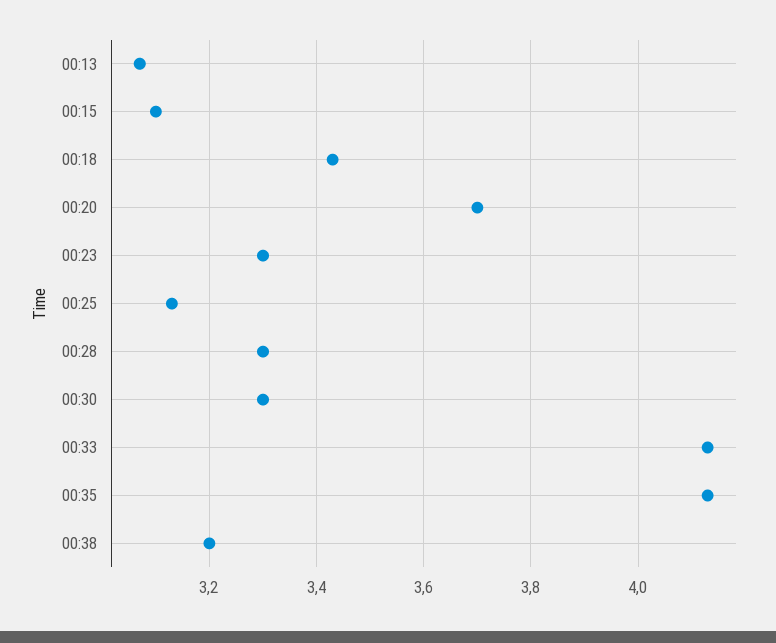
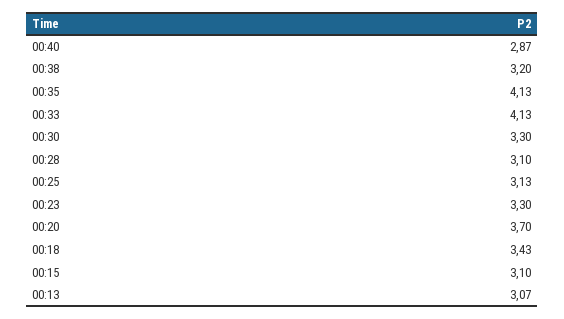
00:28: 3.3 -> 3.1
00:40: none -> 2.87

